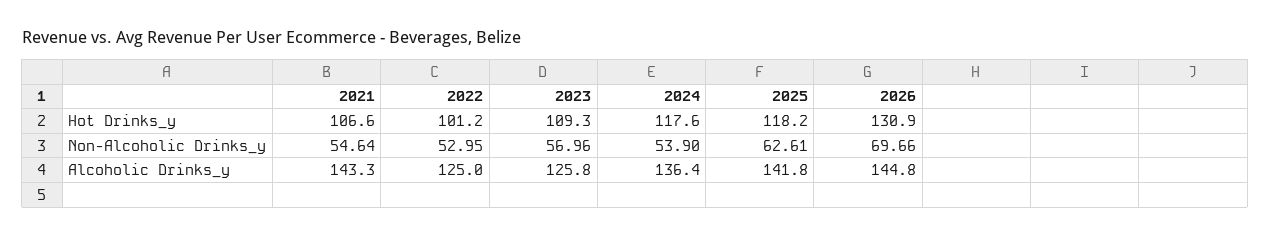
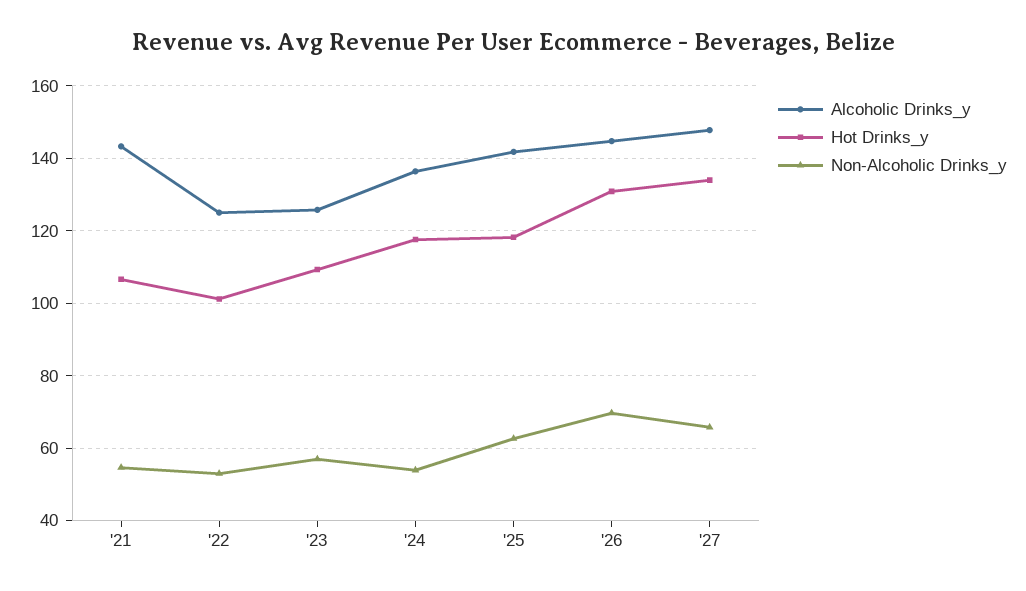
Alcoholic Drinks_y, '27: none -> 148
Hot Drinks_y, '27: none -> 134
Non-Alcoholic Drinks_y, '27: none -> 66

